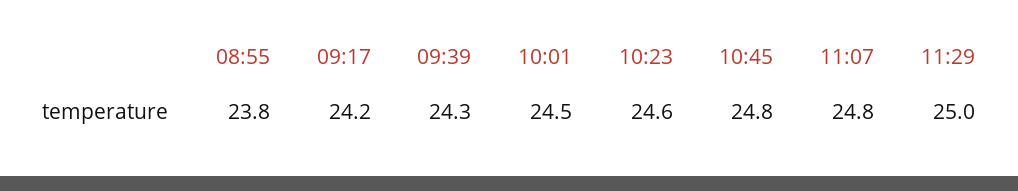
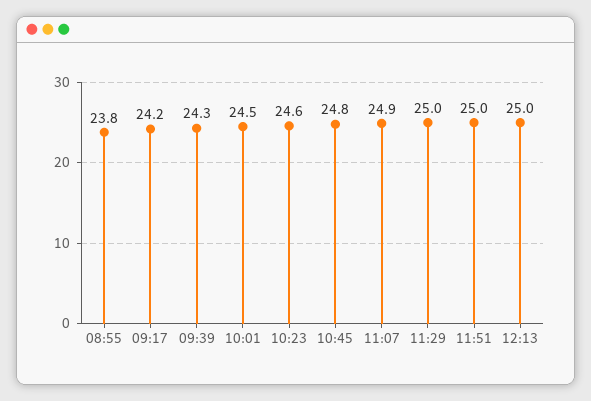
11:07: 24.8 -> 24.9
11:51: none -> 25
12:13: none -> 25

